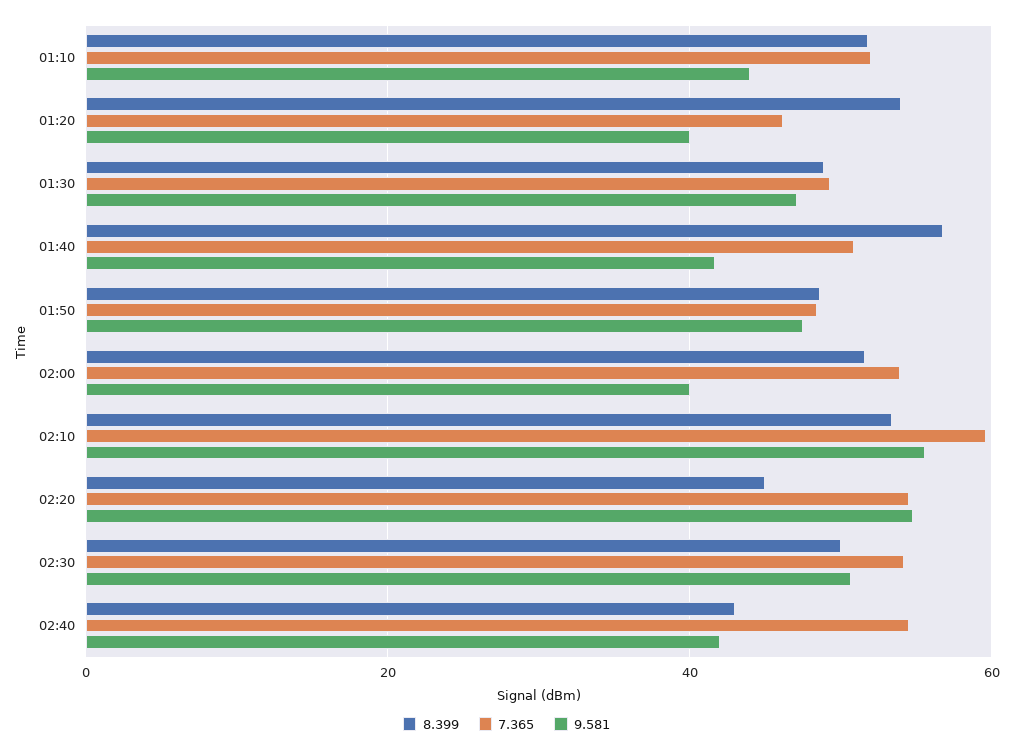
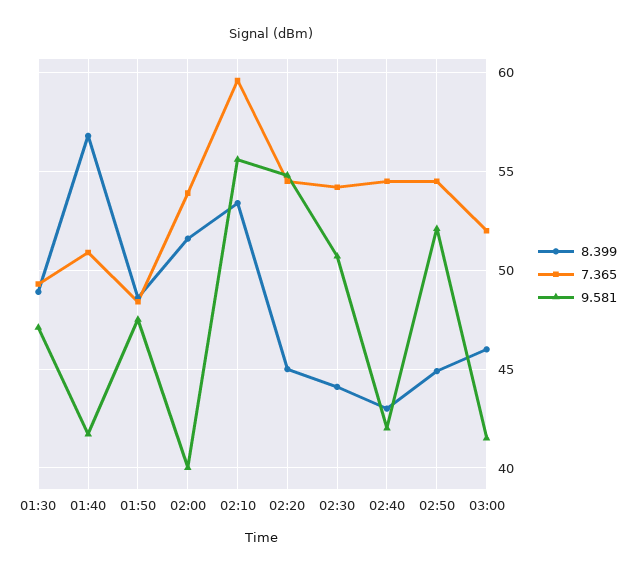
8.399, 01:10: 52 -> none
7.365, 01:10: 52 -> none
9.581, 01:10: 44 -> none
8.399, 01:20: 54 -> none
7.365, 01:20: 46 -> none
9.581, 01:20: 40 -> none
8.399, 02:30: 50 -> 44
8.399, 02:50: none -> 45
7.365, 02:50: none -> 54.5
9.581, 02:50: none -> 52
8.399, 03:00: none -> 46
7.365, 03:00: none -> 52
9.581, 03:00: none -> 41.5

